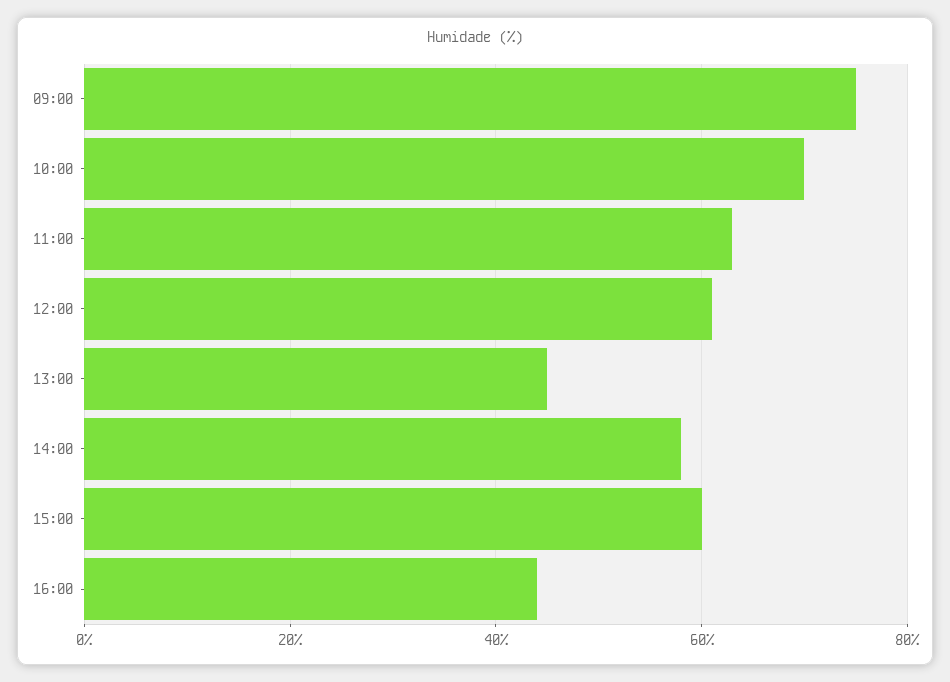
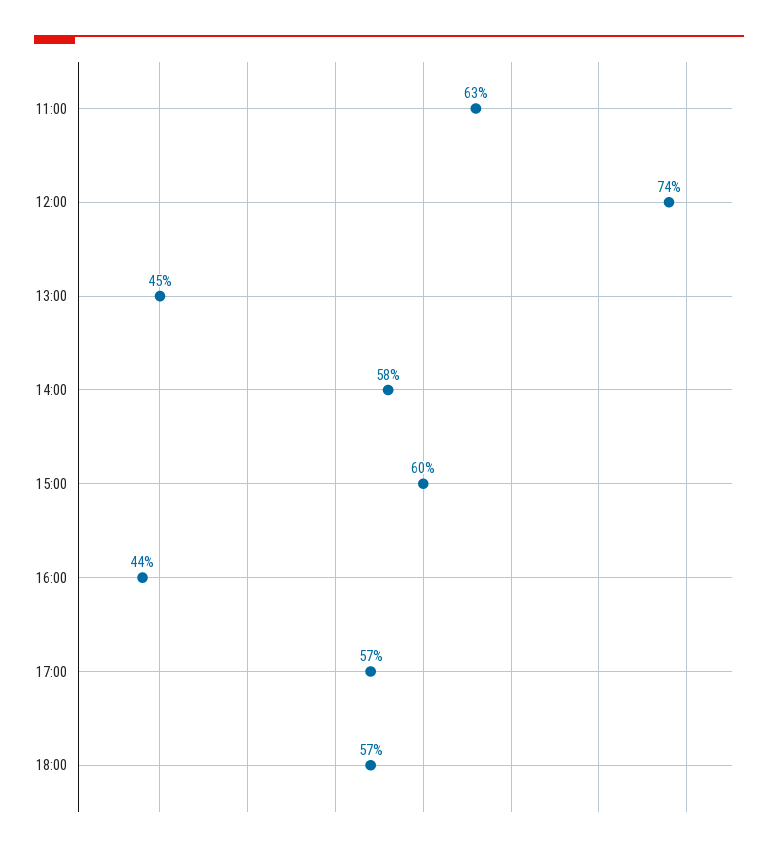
09:00: 75 -> none
10:00: 70 -> none
12:00: 60 -> 74
17:00: none -> 57
18:00: none -> 57

